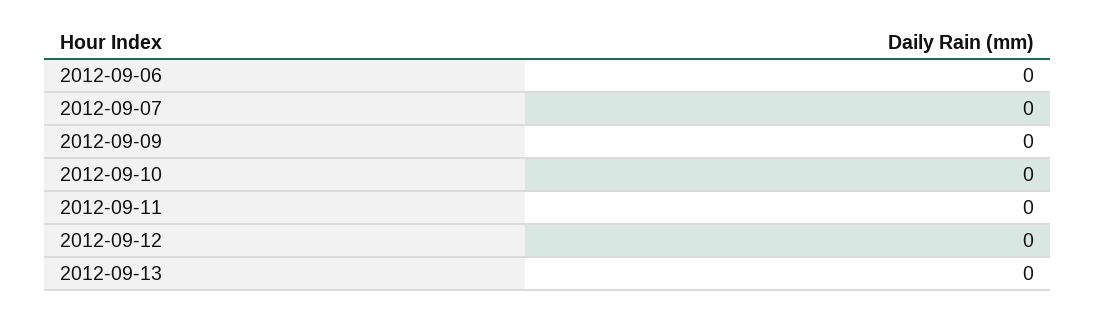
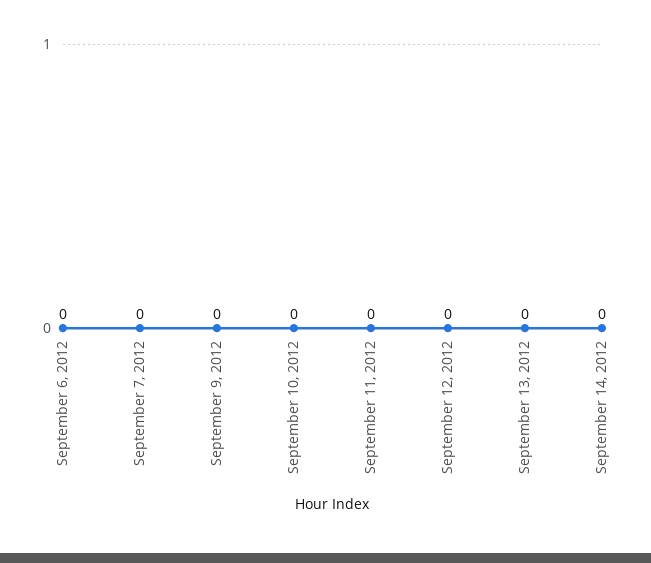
September 14, 2012: none -> 0

